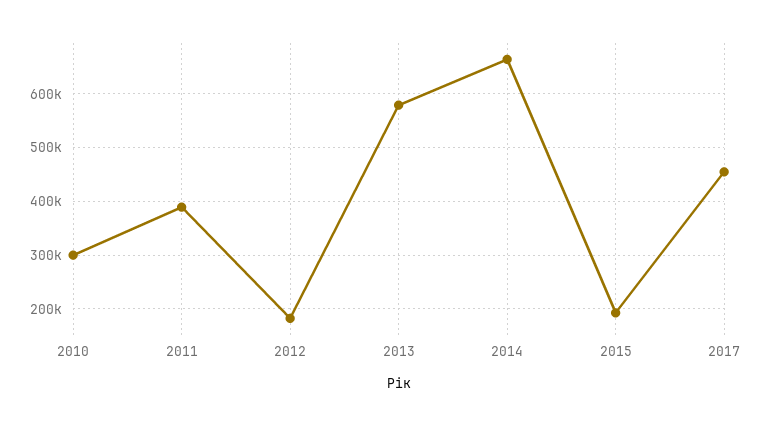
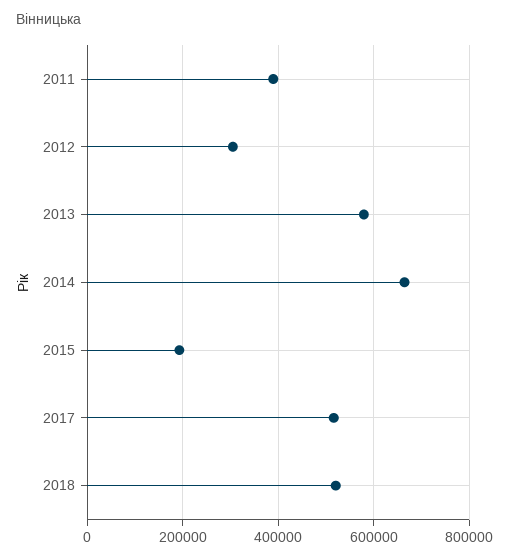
2010: 300000 -> none
2012: 180000 -> 300000
2017: 460000 -> 520000
2018: none -> 520000

